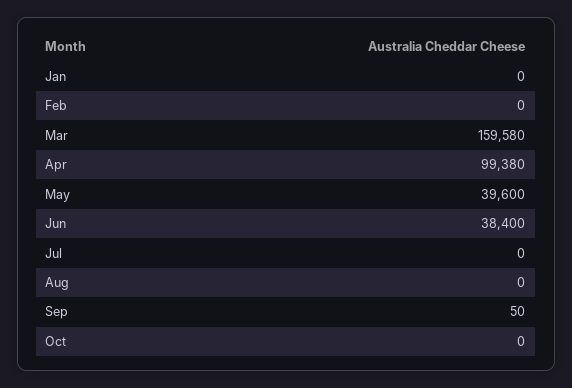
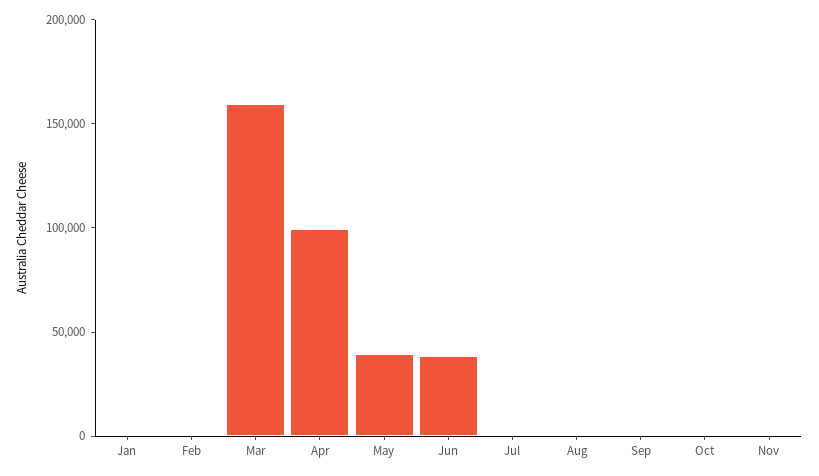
Nov: none -> 0

